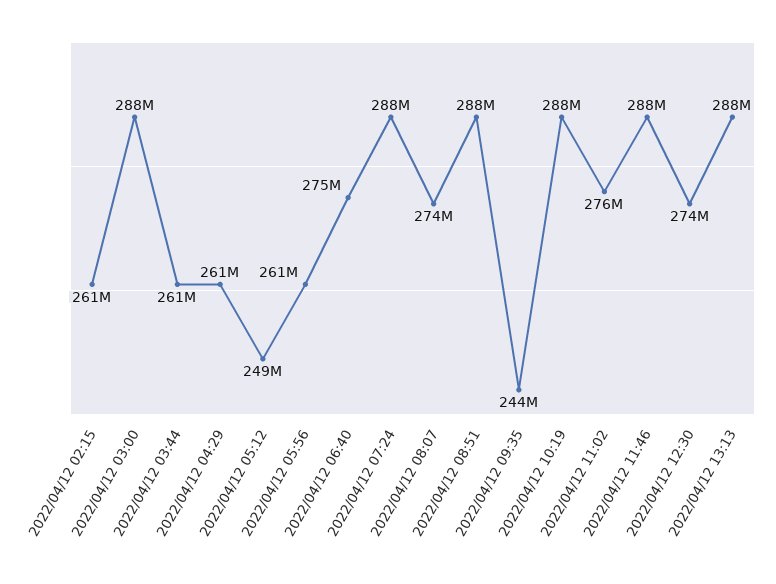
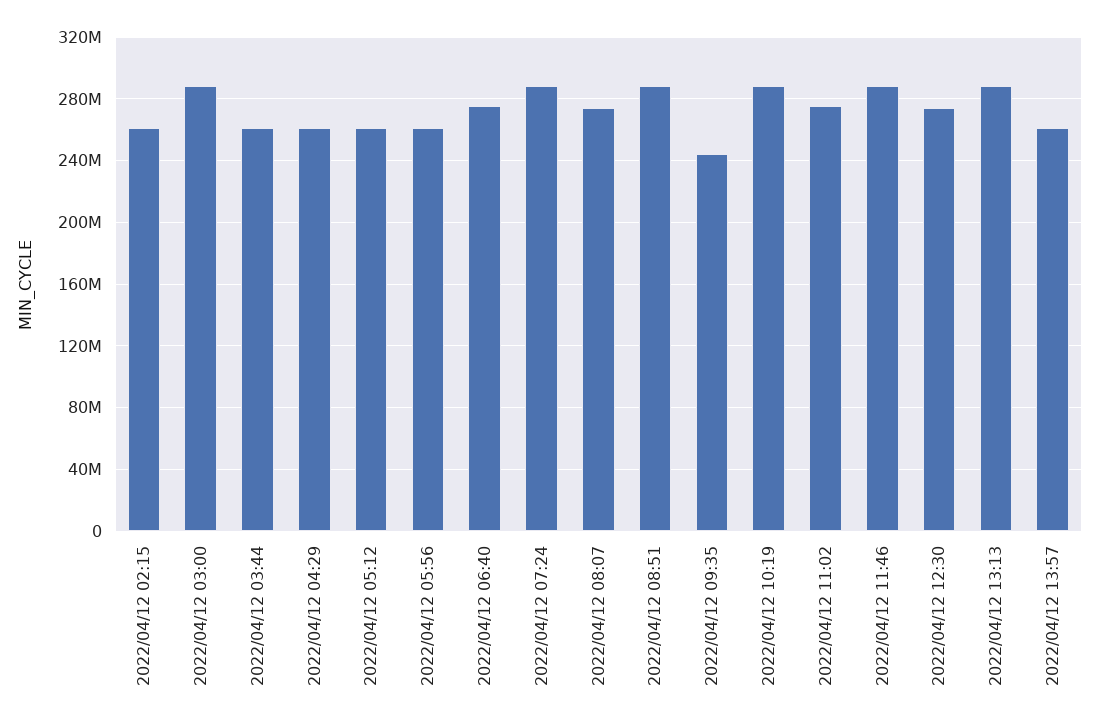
2022/04/12 05:12: 249000000 -> 260000000
2022/04/12 13:57: none -> 260000000

